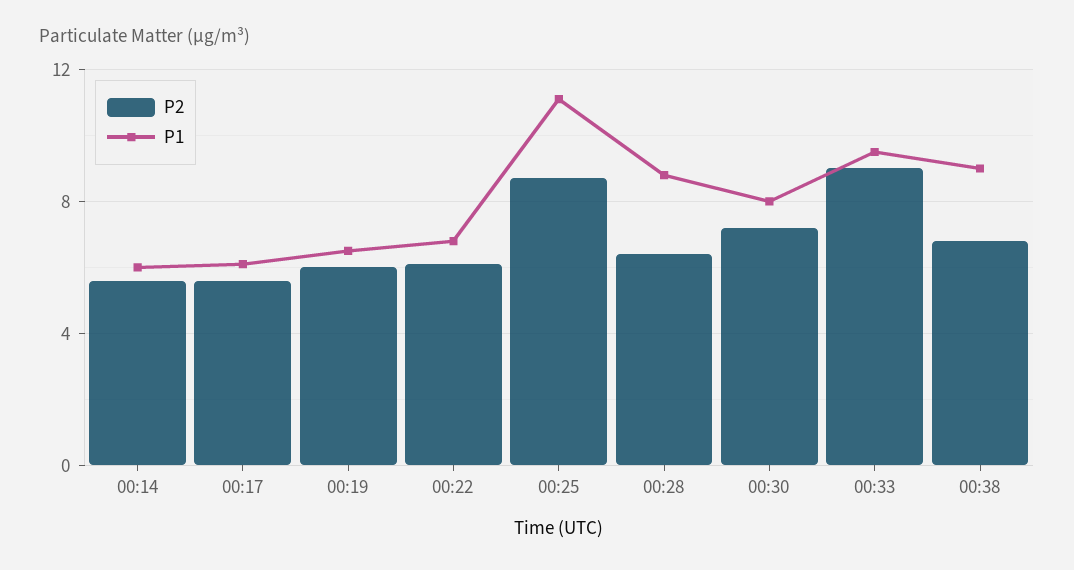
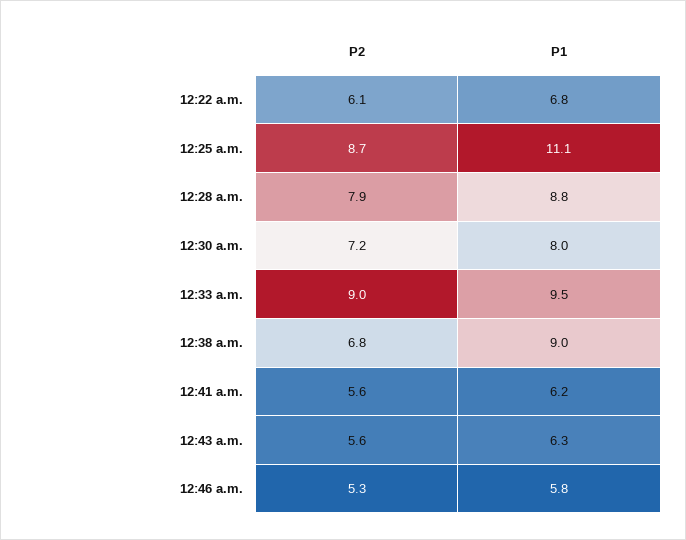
P2, 00:14: 5.5 -> none
P1, 00:14: 6 -> none
P2, 00:17: 5.5 -> none
P1, 00:17: 6 -> none
P2, 00:19: 6 -> none
P1, 00:19: 6.5 -> none
P2, 00:28: 6.5 -> 7.9
P2, 12:41 a.m.: none -> 5.6
P1, 12:41 a.m.: none -> 6.2
P2, 12:43 a.m.: none -> 5.6
P1, 12:43 a.m.: none -> 6.3
P2, 12:46 a.m.: none -> 5.3
P1, 12:46 a.m.: none -> 5.8

